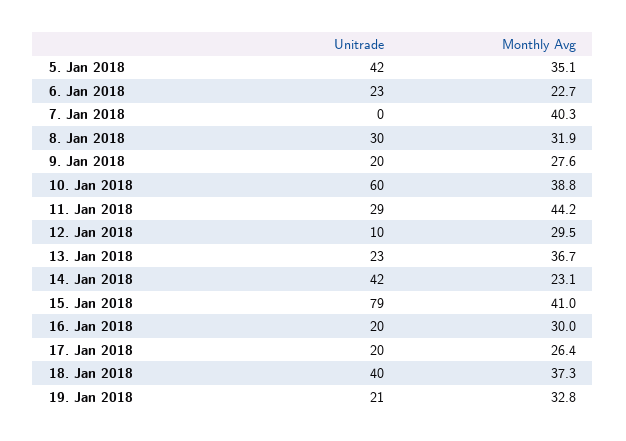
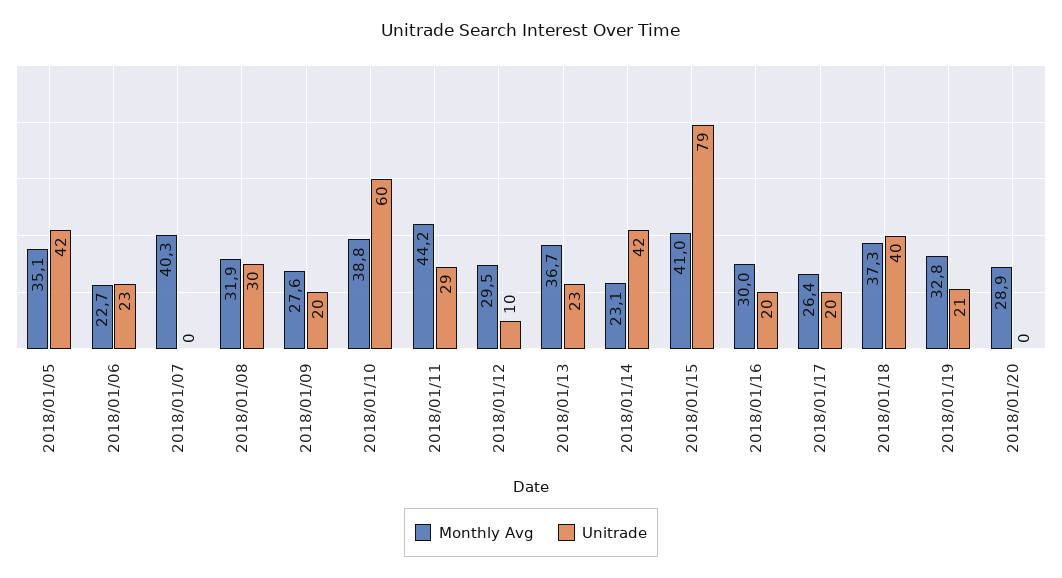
Monthly Avg, 2018/01/20: none -> 28.9
Unitrade, 2018/01/20: none -> 0

